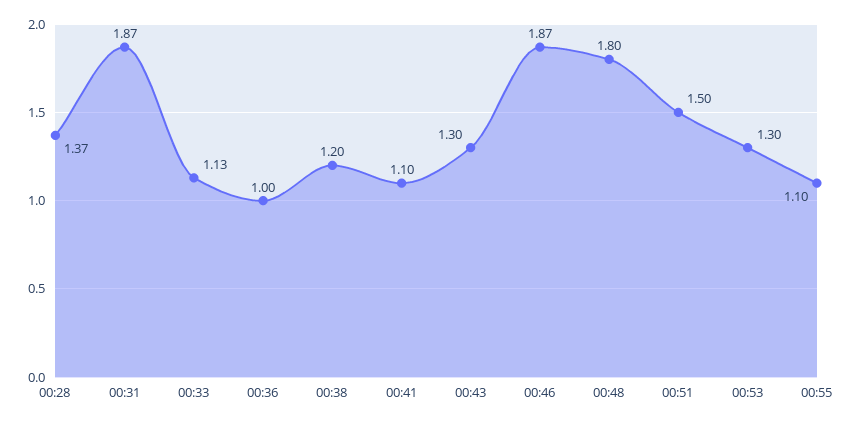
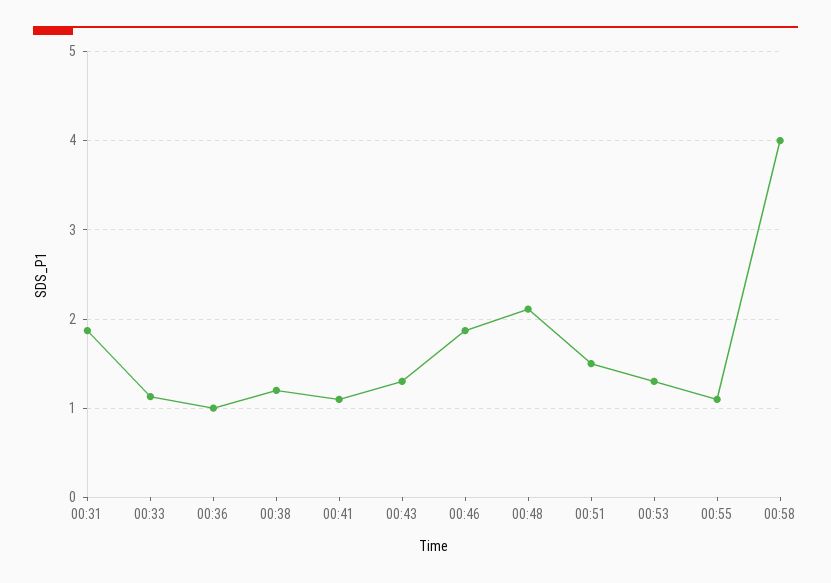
00:28: 1.37 -> none
00:48: 1.8 -> 2.1
00:58: none -> 4

